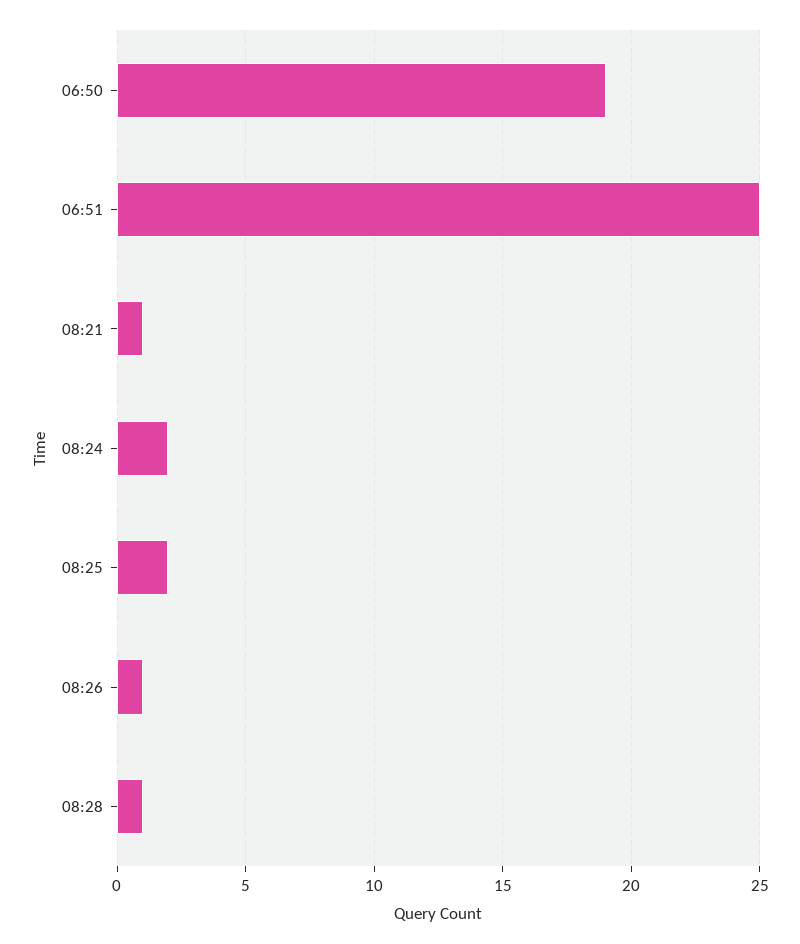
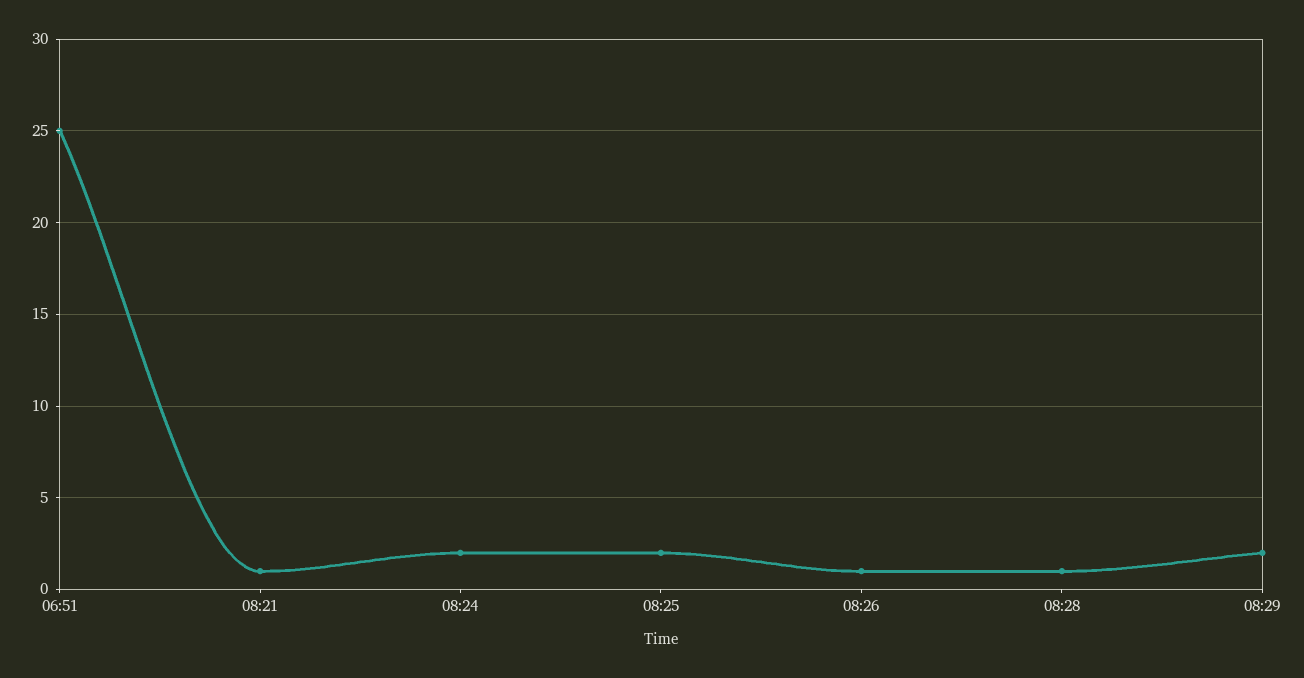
06:50: 19 -> none
08:29: none -> 2

